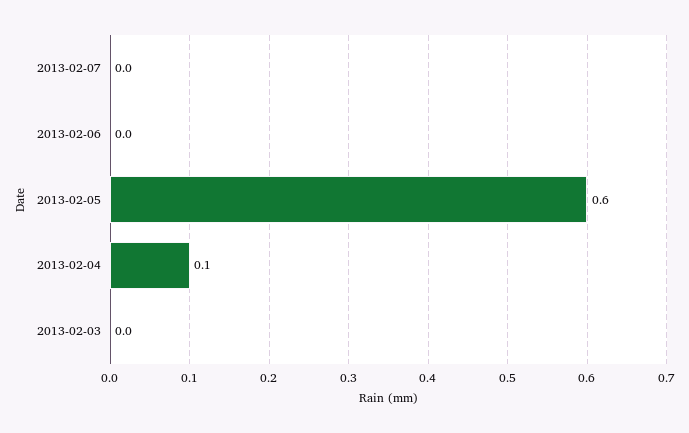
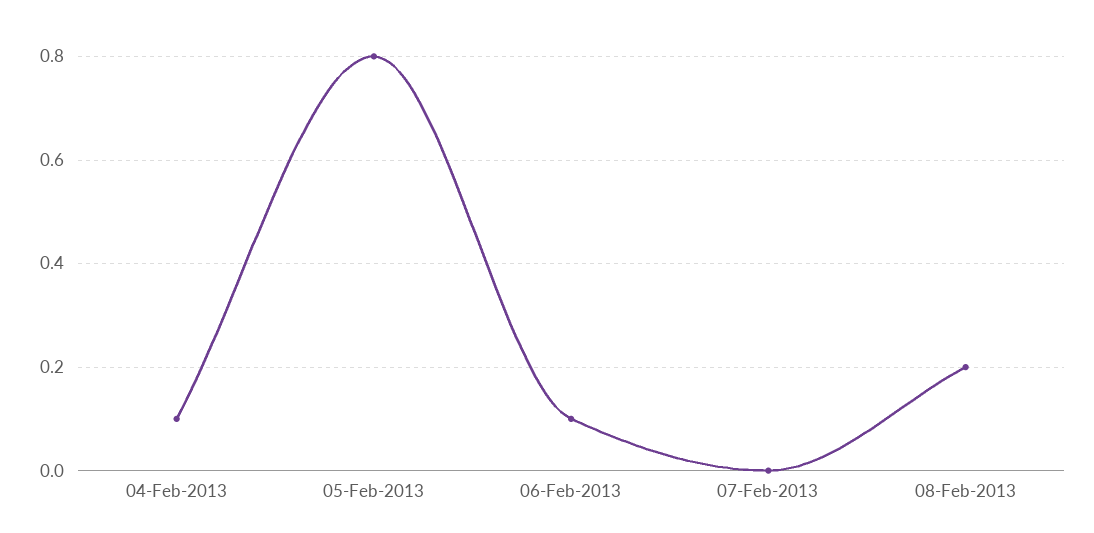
2013-02-06: 0 -> 0.1
2013-02-05: 0.6 -> 0.8
2013-02-03: 0 -> none
08-Feb-2013: none -> 0.2

